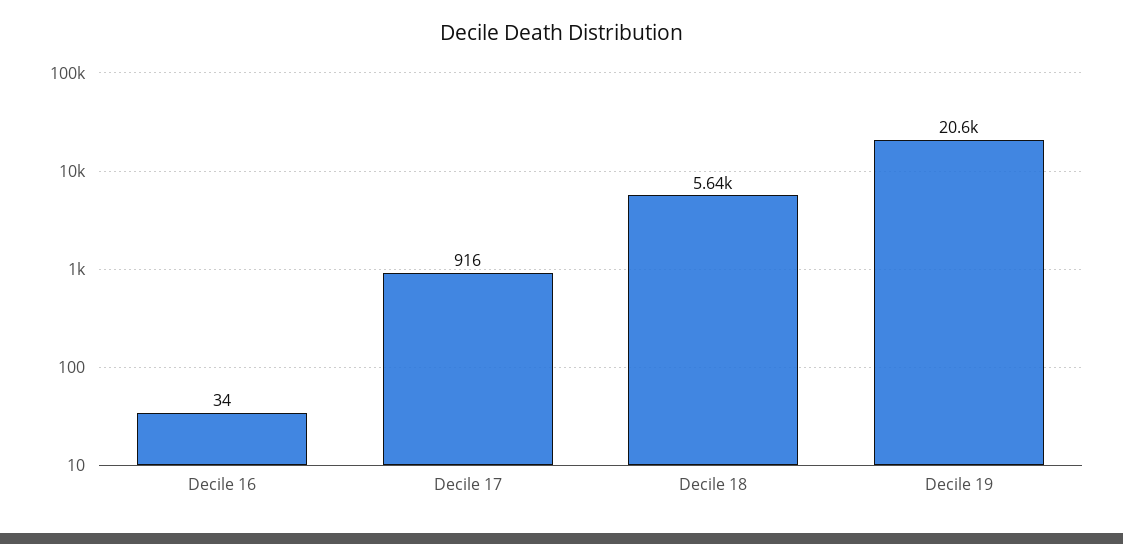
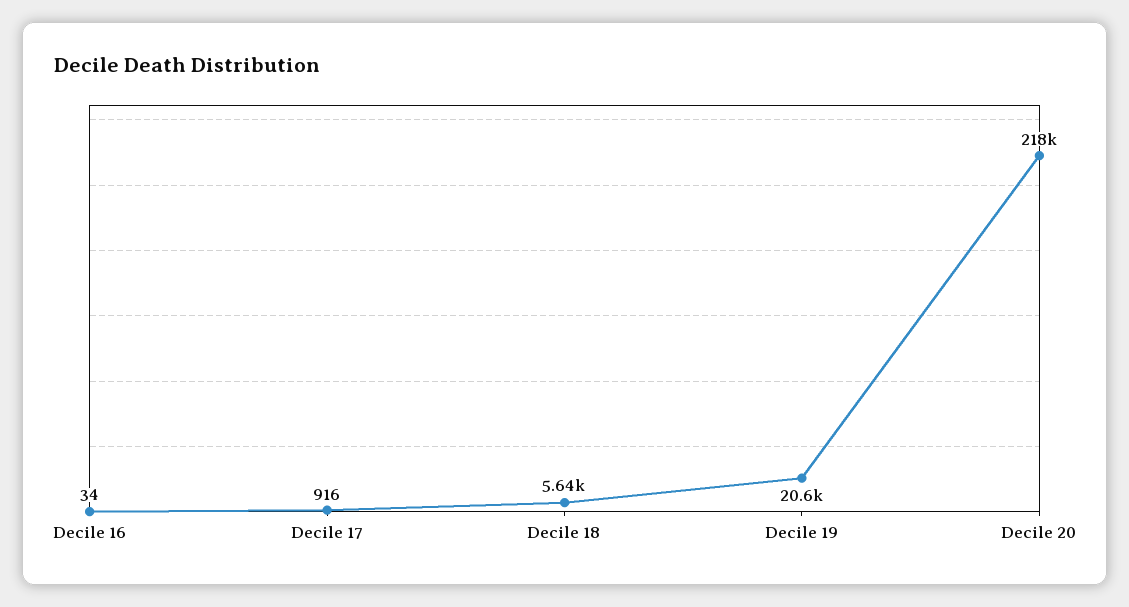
Decile 20: none -> 218000

